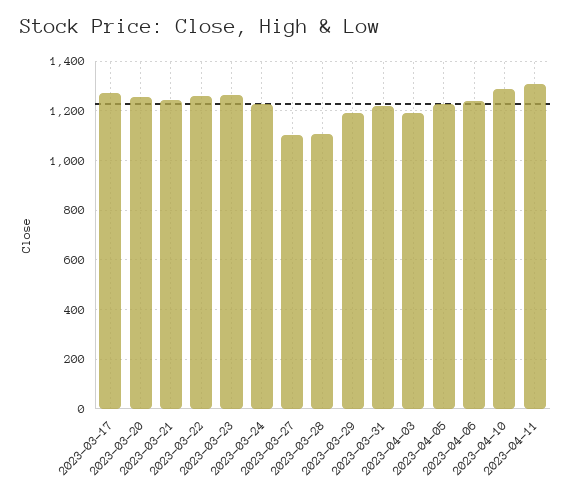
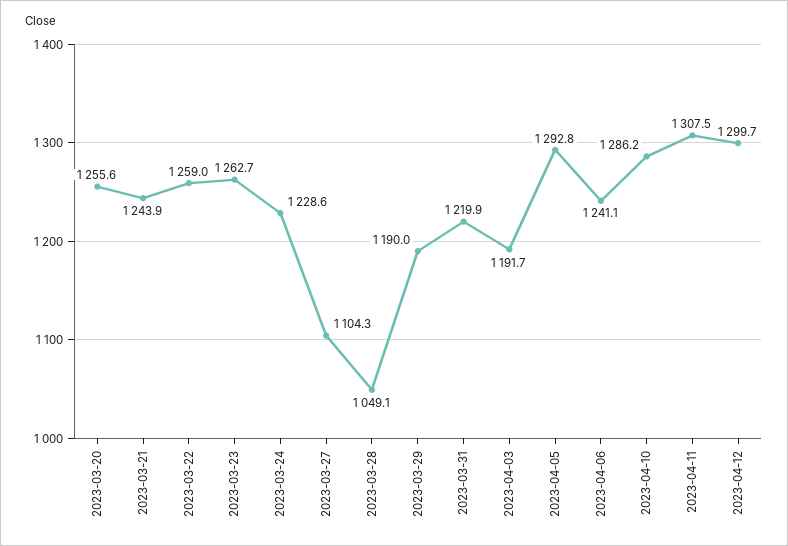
2023-03-17: 1275 -> none
2023-03-28: 1100 -> 1049.1
2023-04-05: 1225 -> 1292.8
2023-04-12: none -> 1299.7

